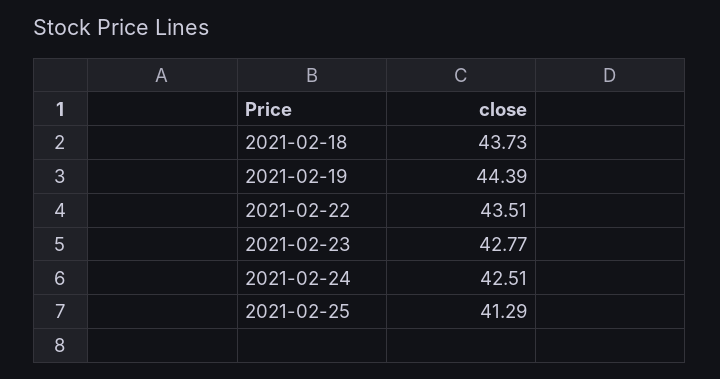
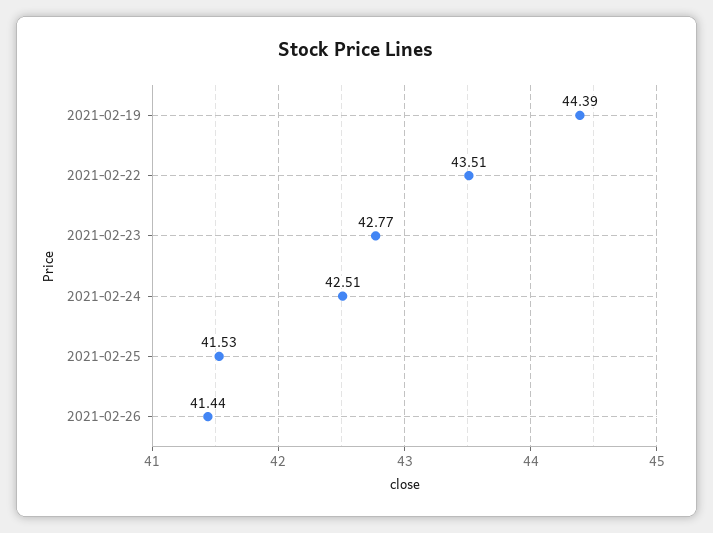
2021-02-18: 43.73 -> none
2021-02-25: 41.29 -> 41.53
2021-02-26: none -> 41.44

